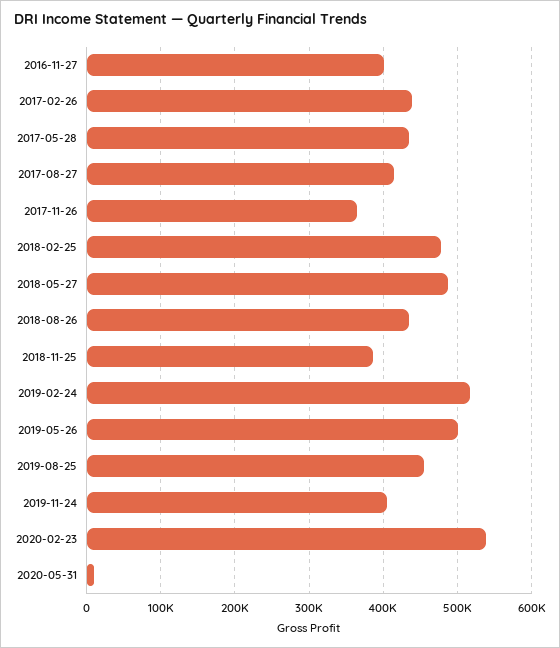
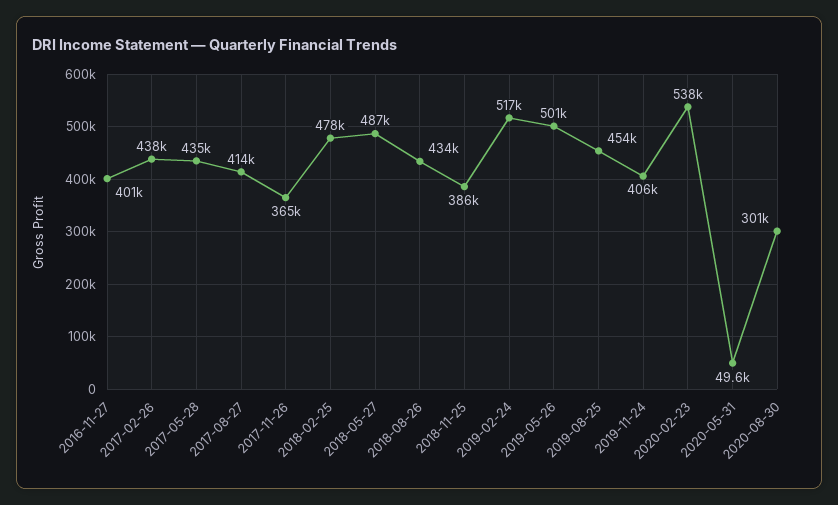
2020-05-31: 10000 -> 49600
2020-08-30: none -> 301000

